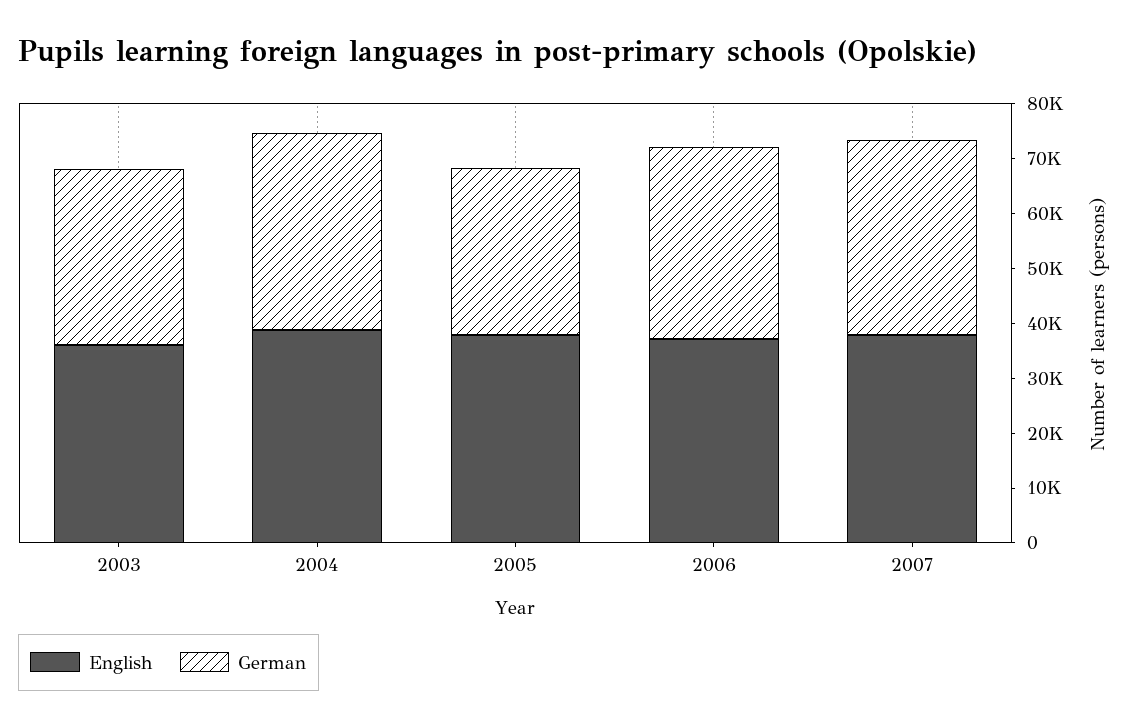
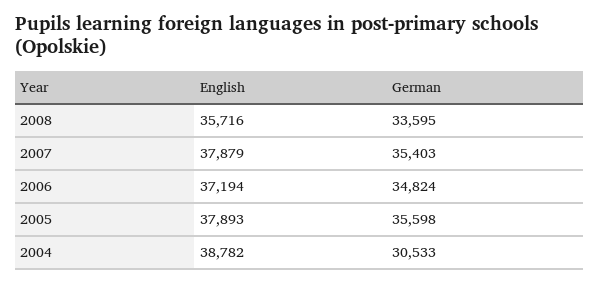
English, 2003: 36000 -> none
German, 2003: 32000 -> none
German, 2004: 36000 -> 30533
German, 2005: 30000 -> 35598
English, 2008: none -> 35716
German, 2008: none -> 33595

